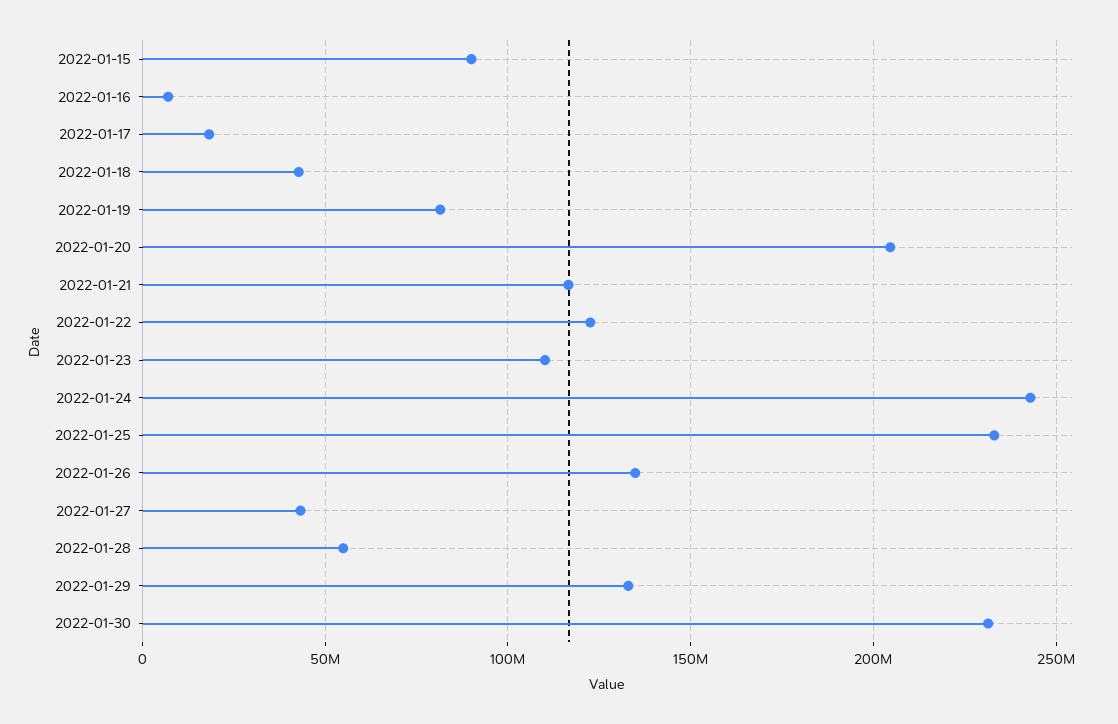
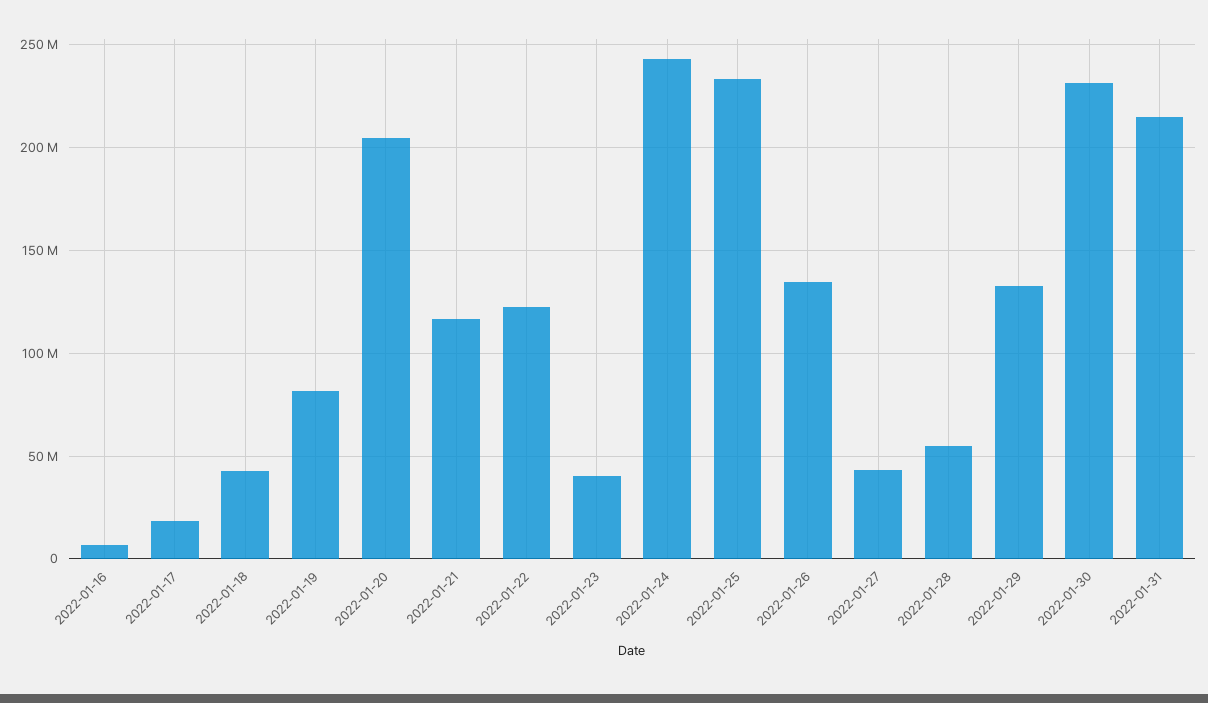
2022-01-15: 90000000 -> none
2022-01-23: 110000000 -> 40000000
2022-01-31: none -> 215000000

